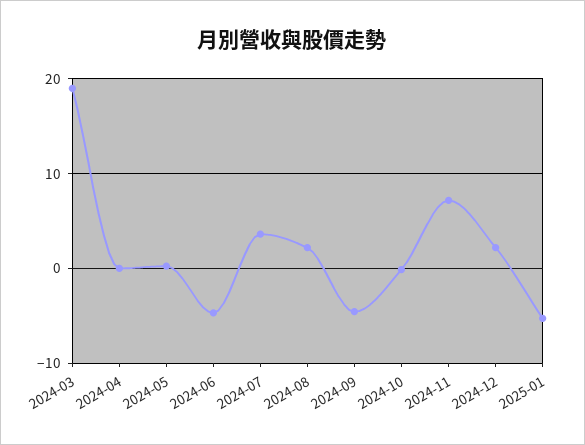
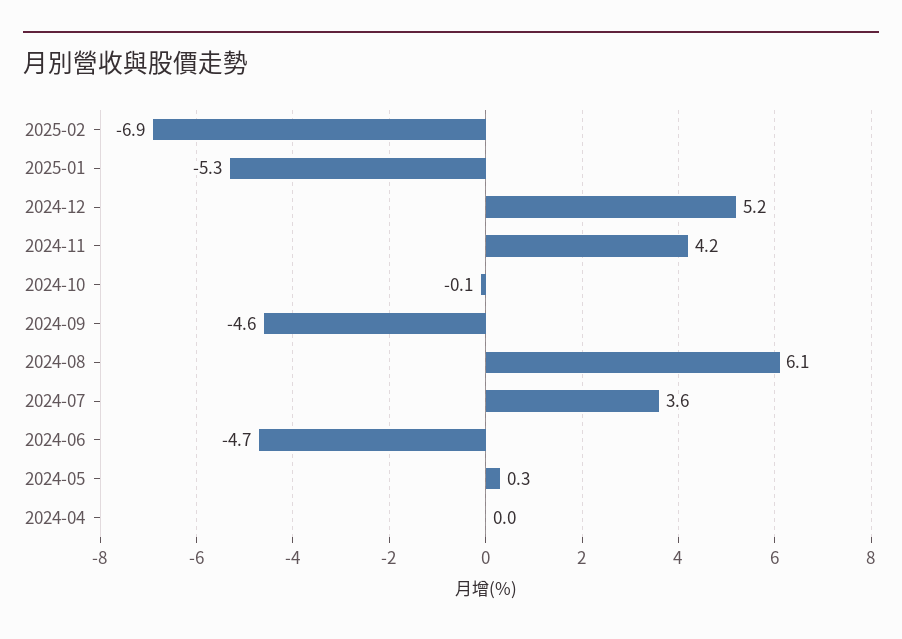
2024-03: 19 -> none
2024-08: 2 -> 6.1
2024-11: 7 -> 4.2
2024-12: 2 -> 5.2
2025-02: none -> -6.9

